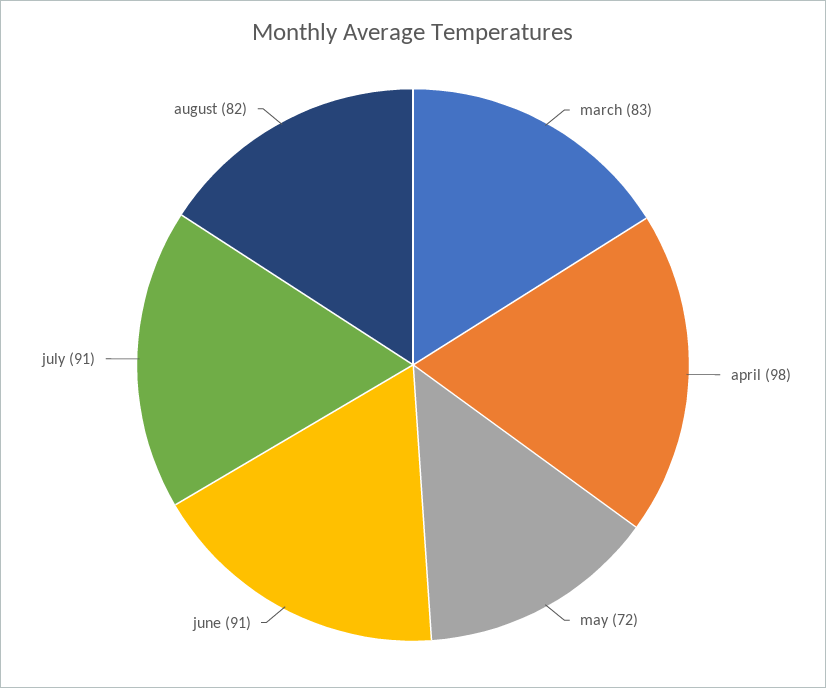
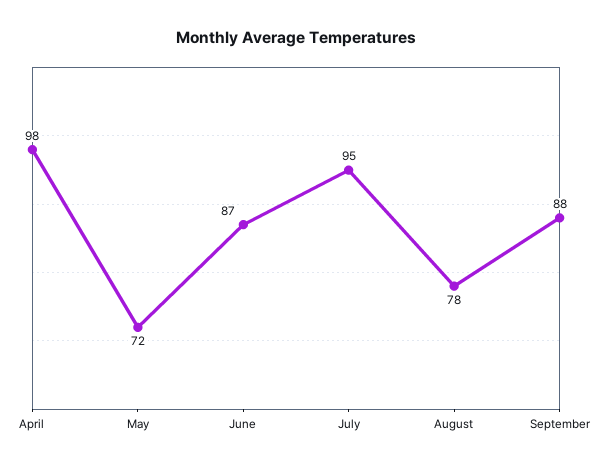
march: 83 -> none
june: 91 -> 87
july: 91 -> 95
august: 82 -> 78
September: none -> 88

